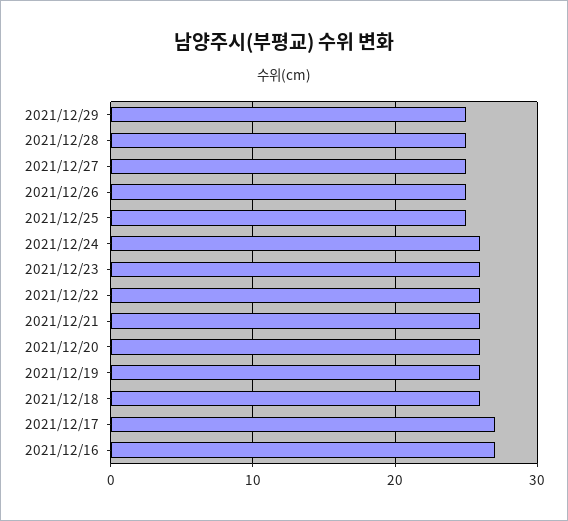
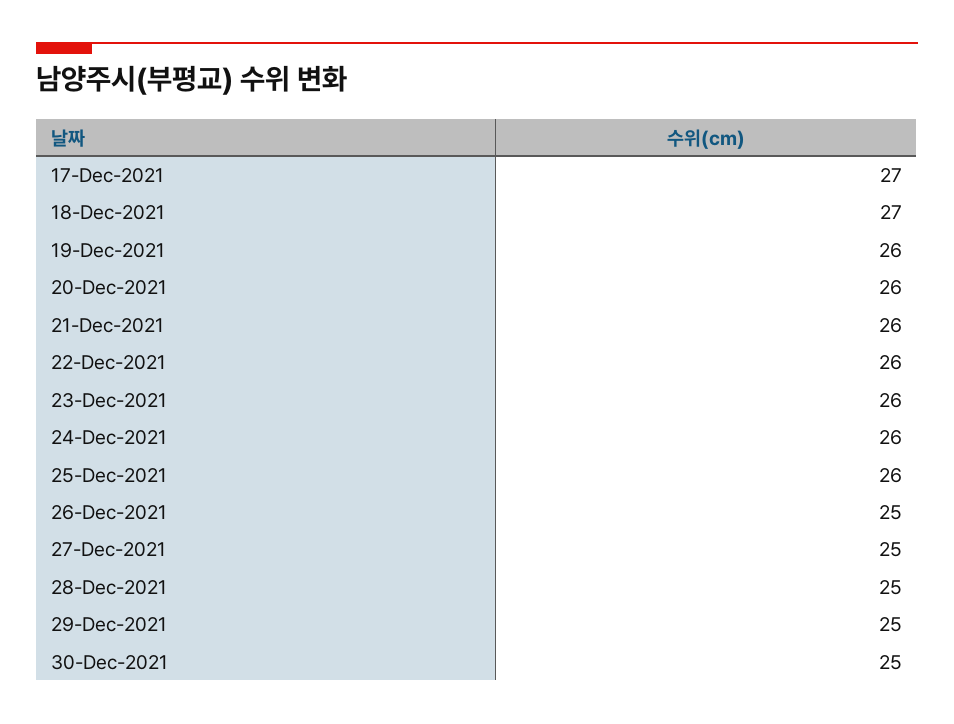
2021/12/25: 25 -> 26
2021/12/18: 26 -> 27
2021/12/16: 27 -> none
30-Dec-2021: none -> 25

